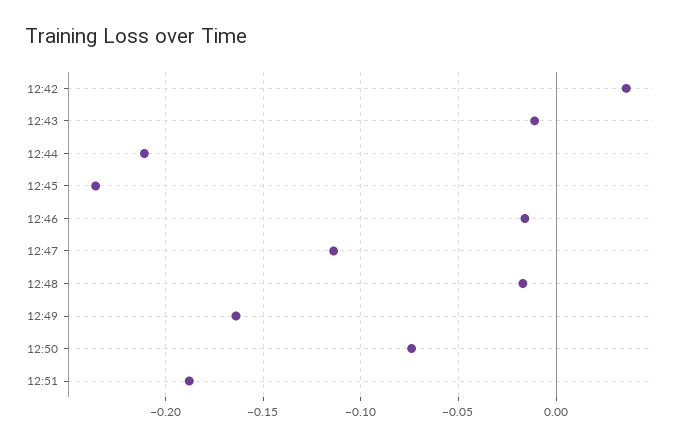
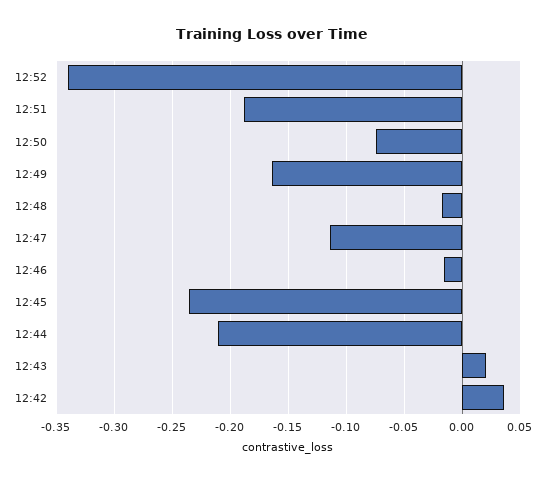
12:43: -0.01 -> 0.02
12:52: none -> -0.34

